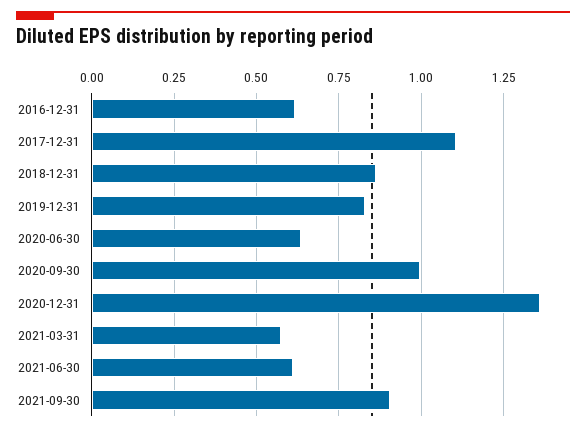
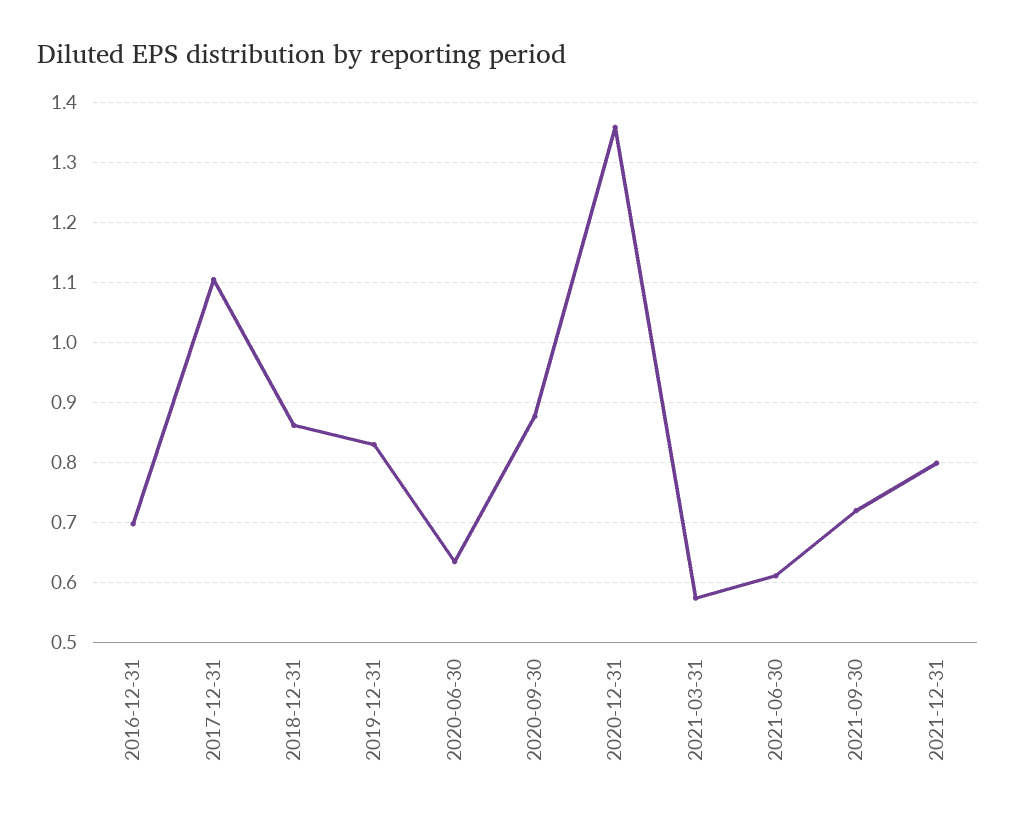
2016-12-31: 0.625 -> 0.7
2020-09-30: 1 -> 0.88
2021-09-30: 0.9 -> 0.72
2021-12-31: none -> 0.8

